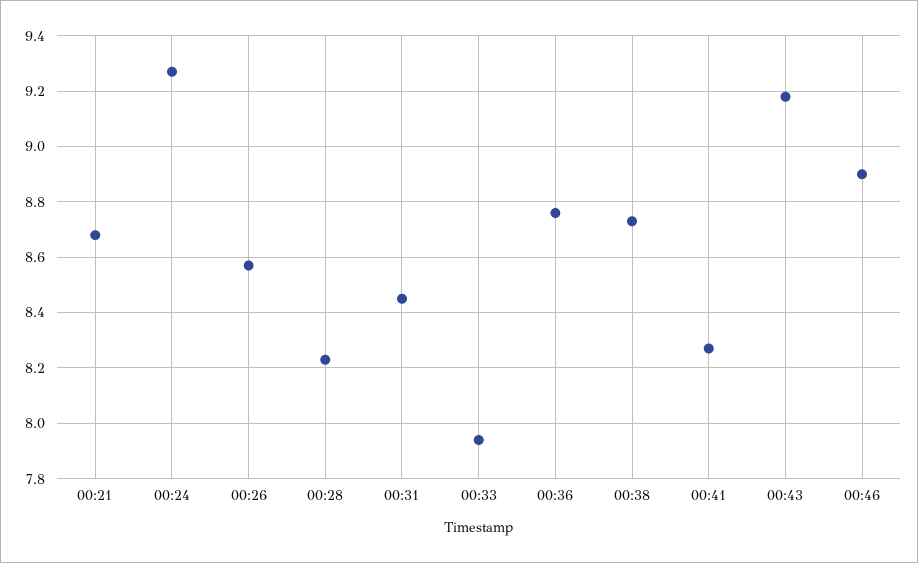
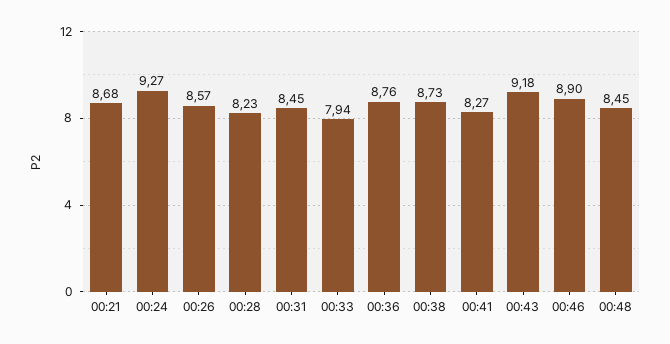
00:48: none -> 8.45

